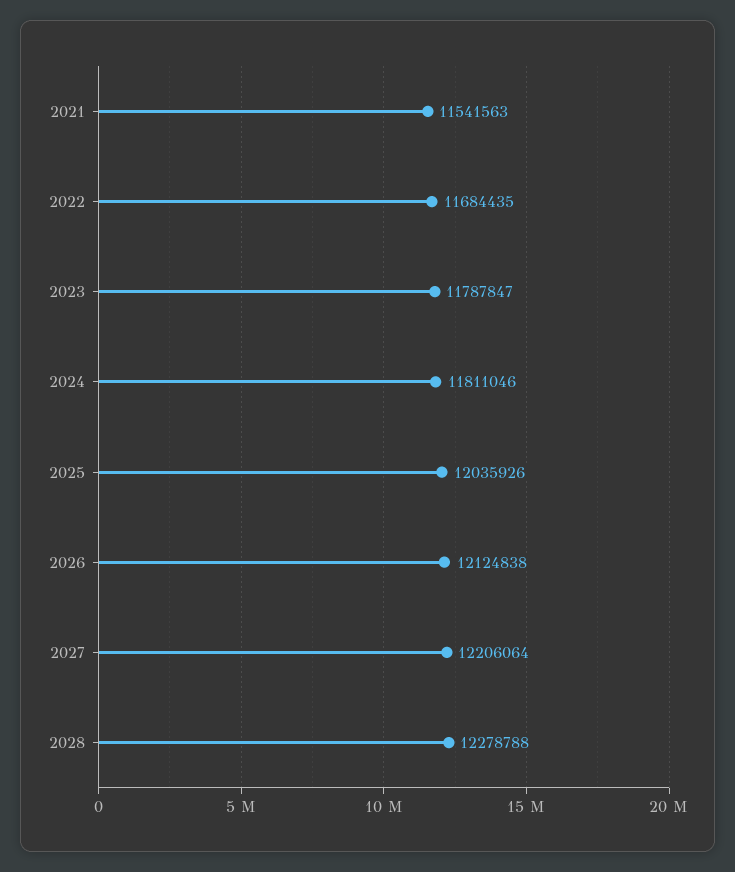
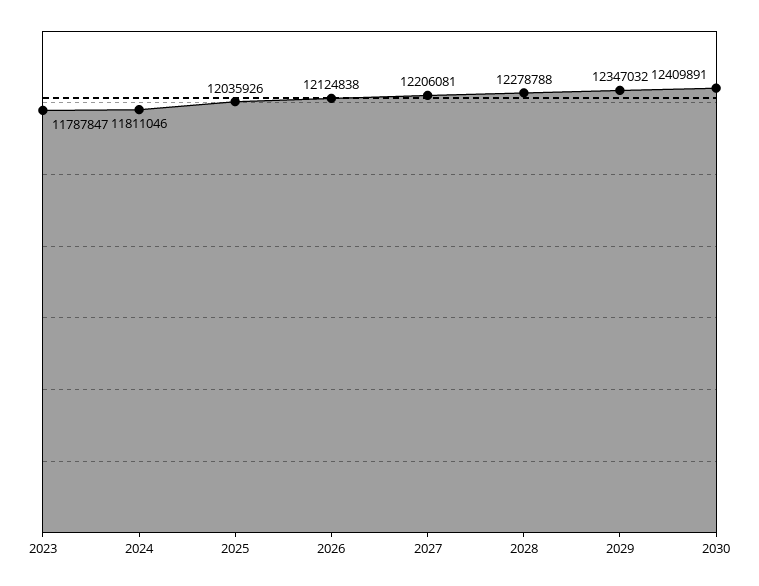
2021: 11541563 -> none
2022: 11684435 -> none
2027: 12206064 -> 12206081
2029: none -> 12347032
2030: none -> 12409891

